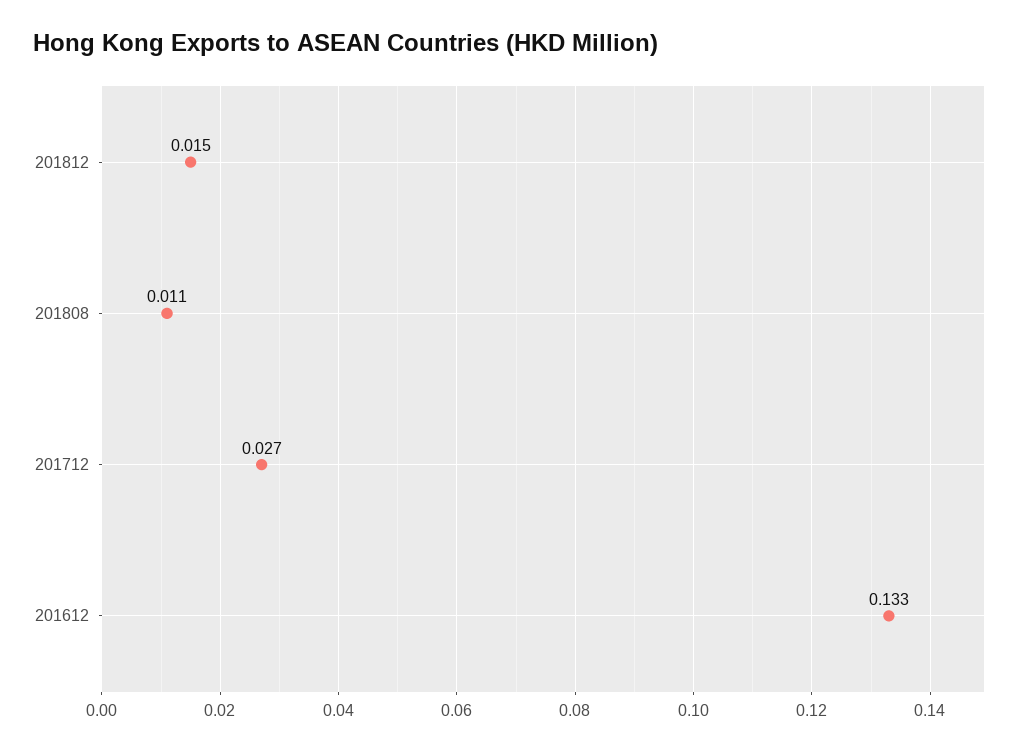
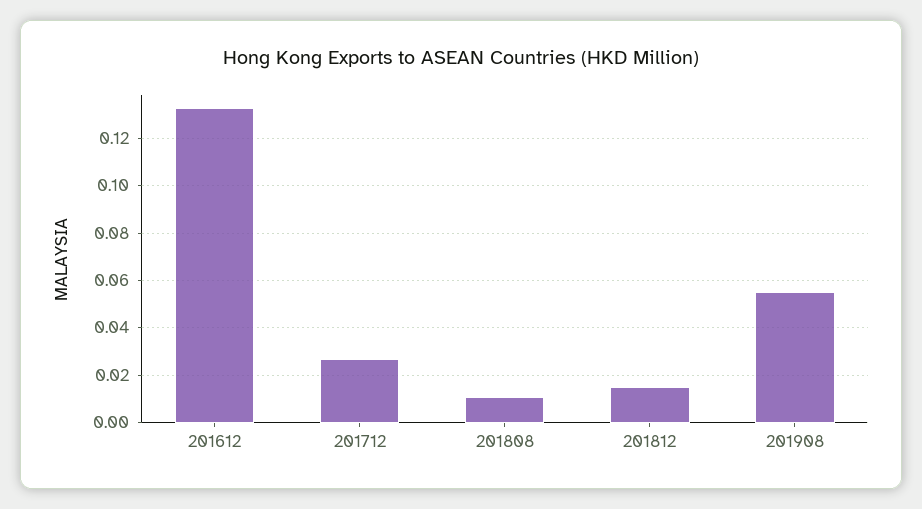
201908: none -> 0.055

